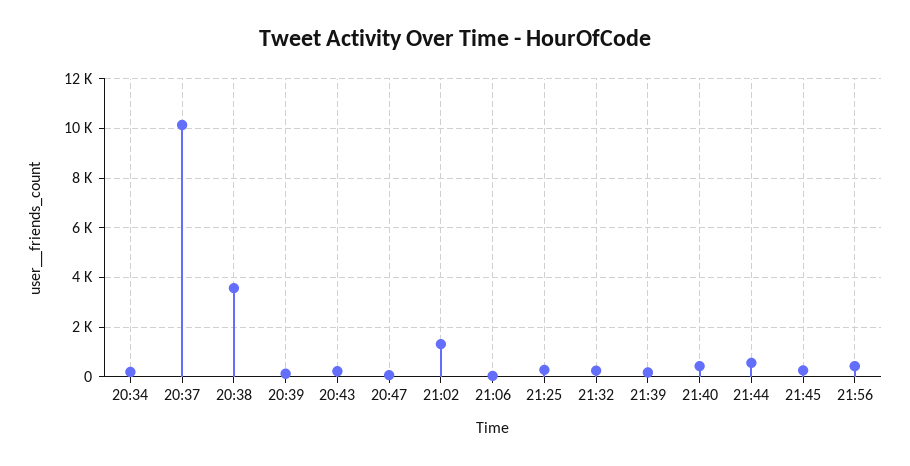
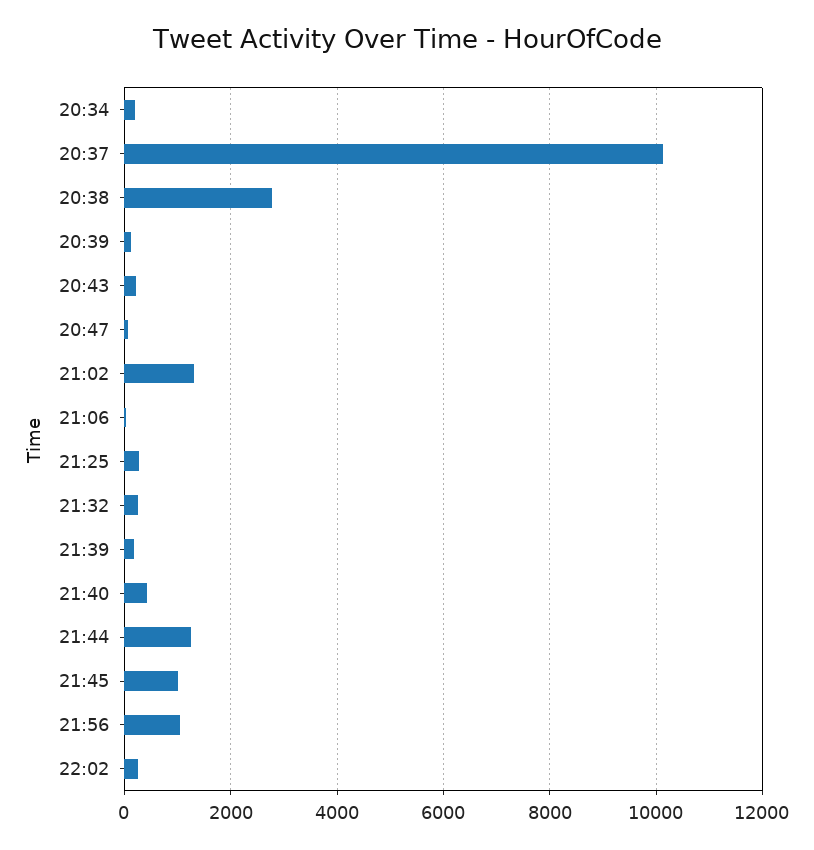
20:38: 3500 -> 2800
21:44: 500 -> 1200
21:45: 250 -> 1000
21:56: 500 -> 1000
22:02: none -> 200

